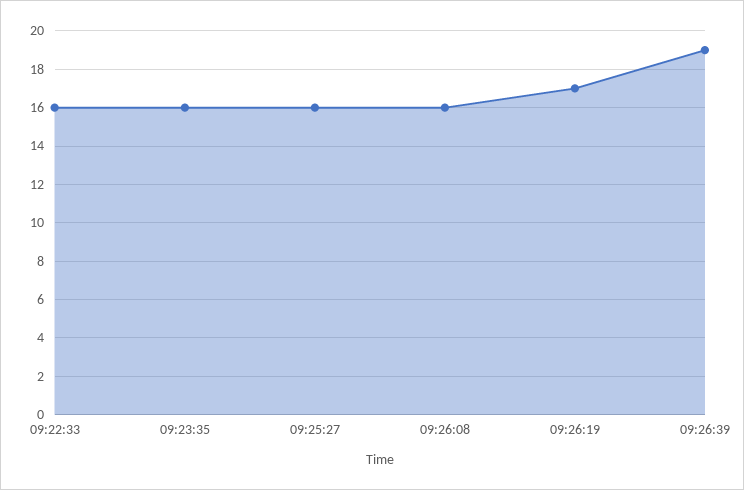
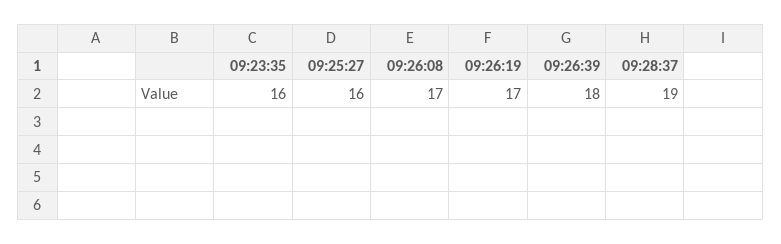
09:22:33: 16 -> none
09:26:08: 16 -> 17
09:26:39: 19 -> 18
09:28:37: none -> 19

